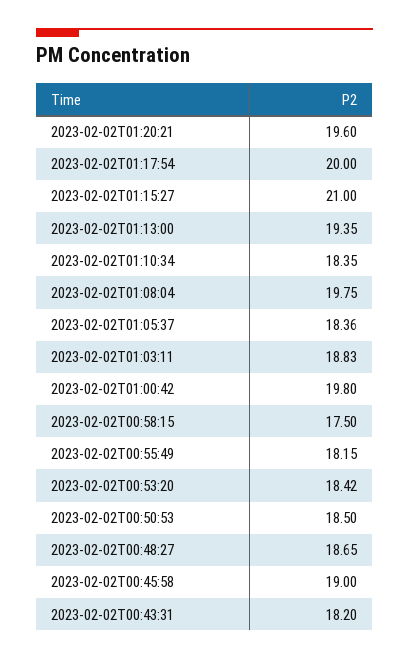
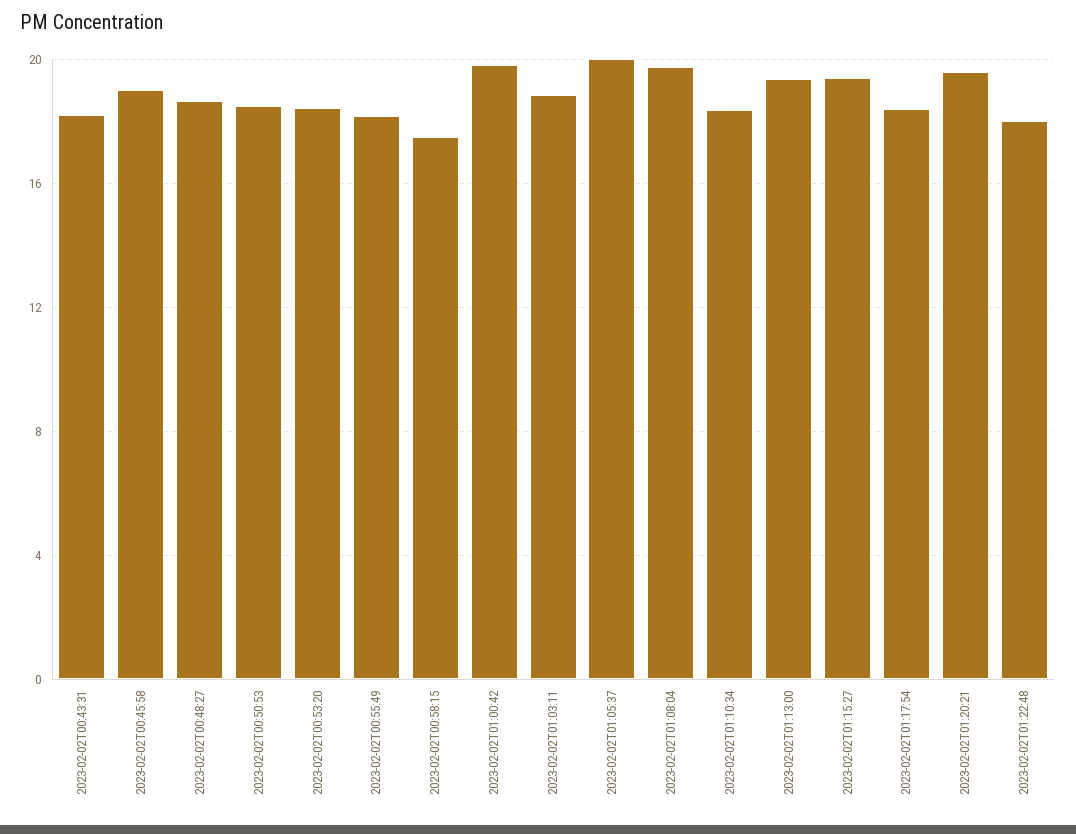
2023-02-02T01:17:54: 20 -> 18.5
2023-02-02T01:15:27: 21 -> 19.5
2023-02-02T01:05:37: 18.36 -> 20
2023-02-02T01:22:48: none -> 18

